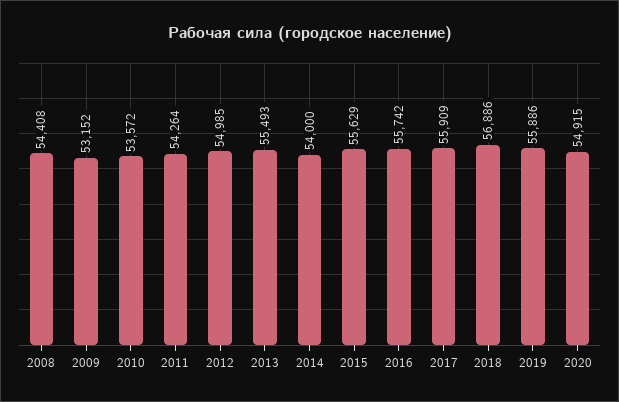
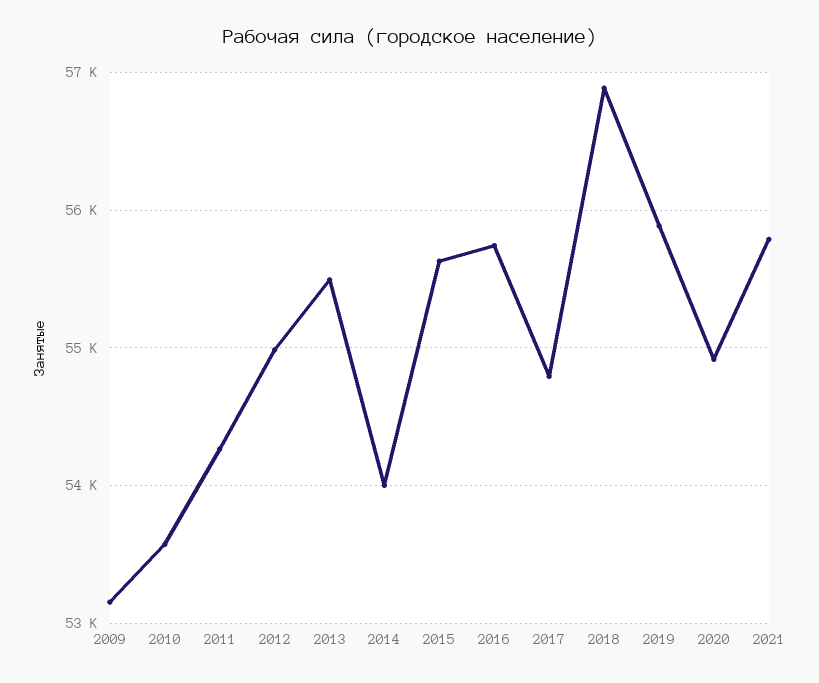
2008: 54408 -> none
2017: 55909 -> 54800
2021: none -> 55800

